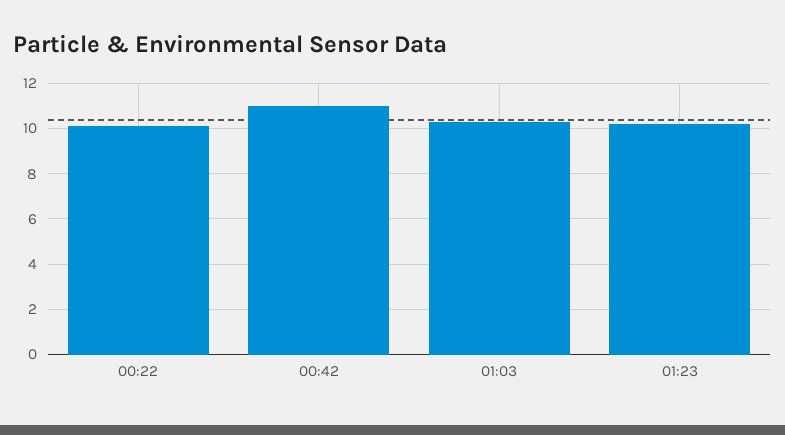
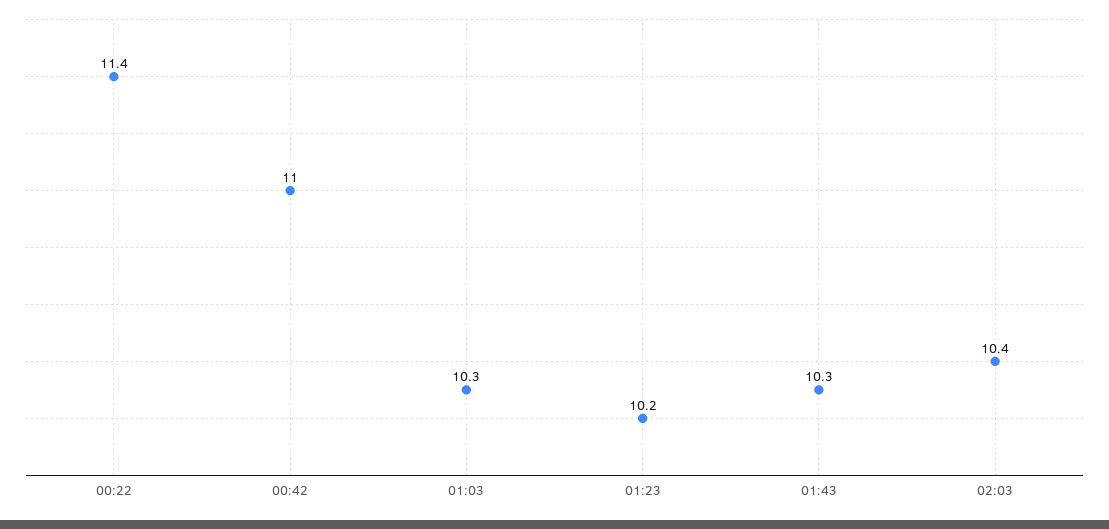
00:22: 10 -> 11.4
01:43: none -> 10.3
02:03: none -> 10.4

